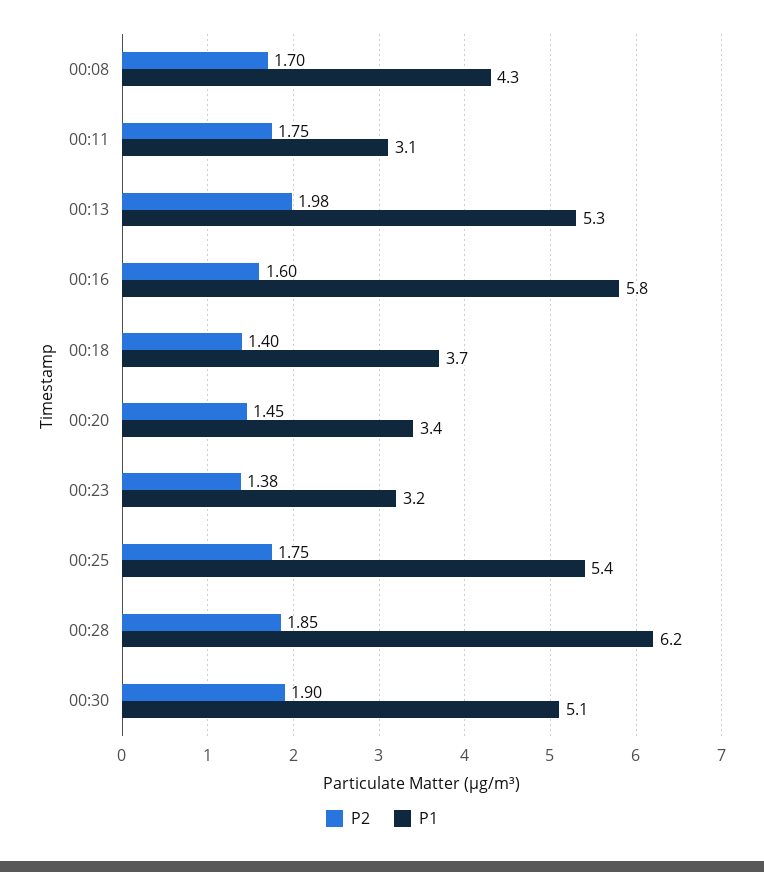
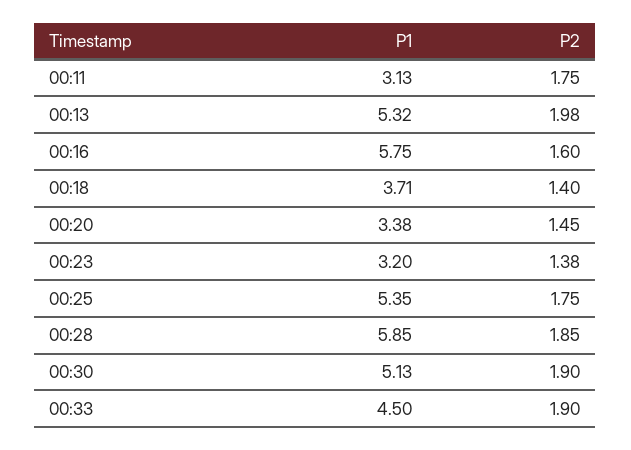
P2, 00:08: 1.7 -> none
P1, 00:08: 4.3 -> none
P1, 00:28: 6.2 -> 5.85
P1, 00:33: none -> 4.5
P2, 00:33: none -> 1.9

